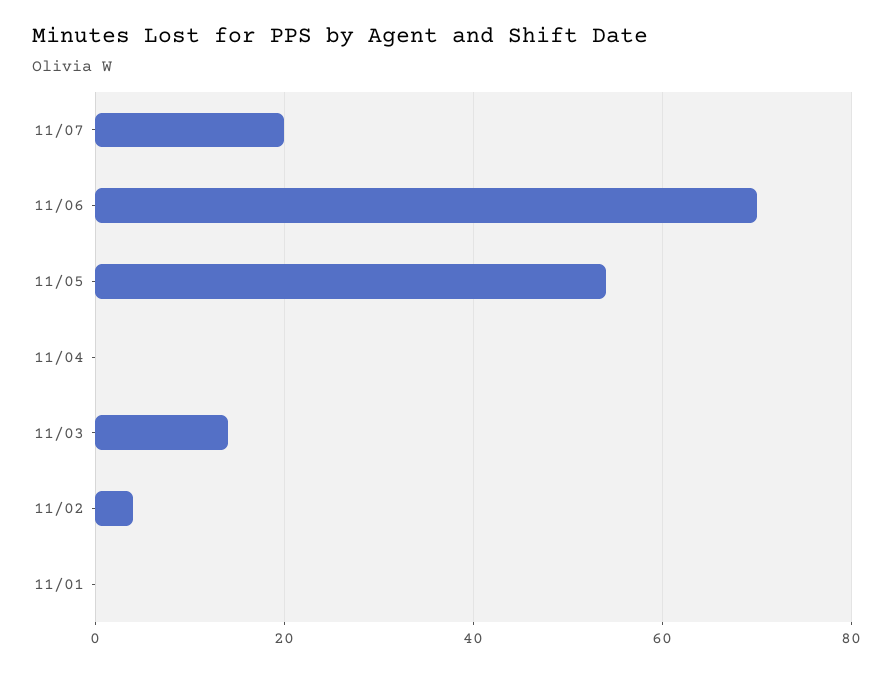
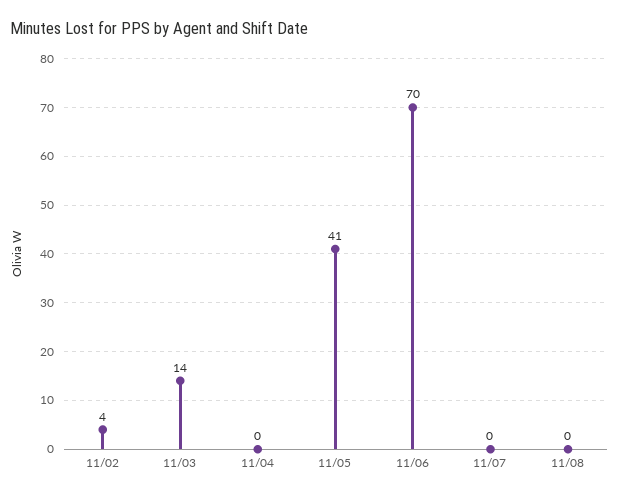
11/07: 20 -> 0
11/05: 55 -> 41
11/01: 0 -> none
11/08: none -> 0

